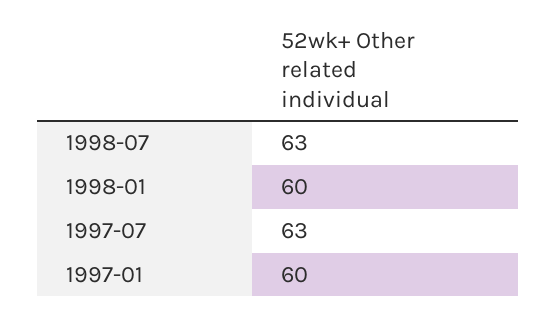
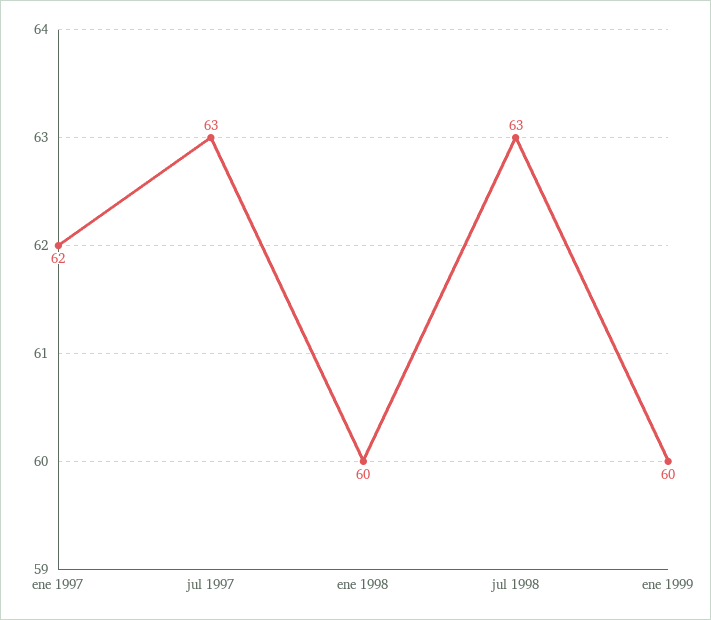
1997-01: 60 -> 62
ene 1999: none -> 60

